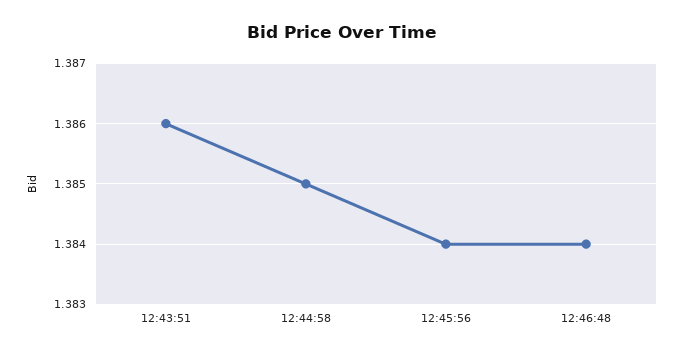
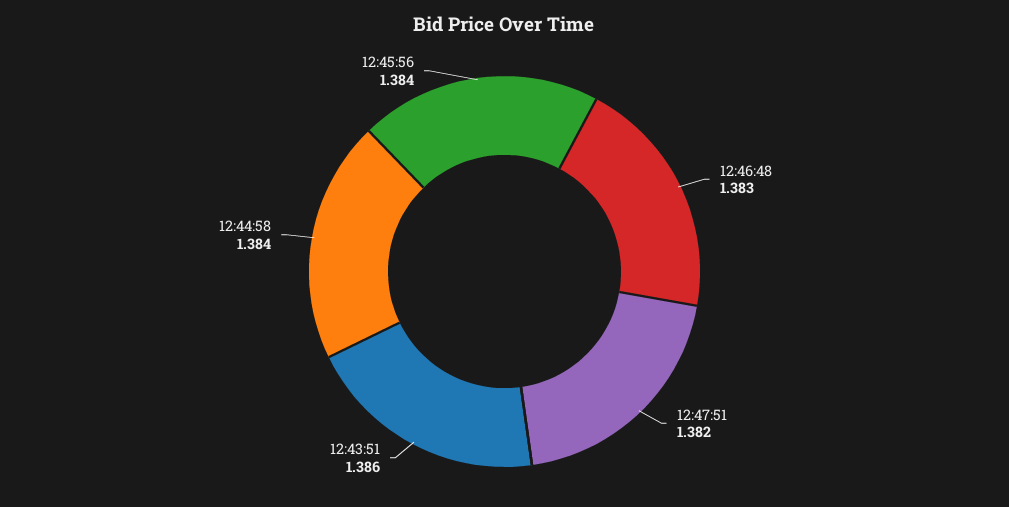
12:44:58: 1.385 -> 1.384
12:46:48: 1.384 -> 1.383
12:47:51: none -> 1.382

